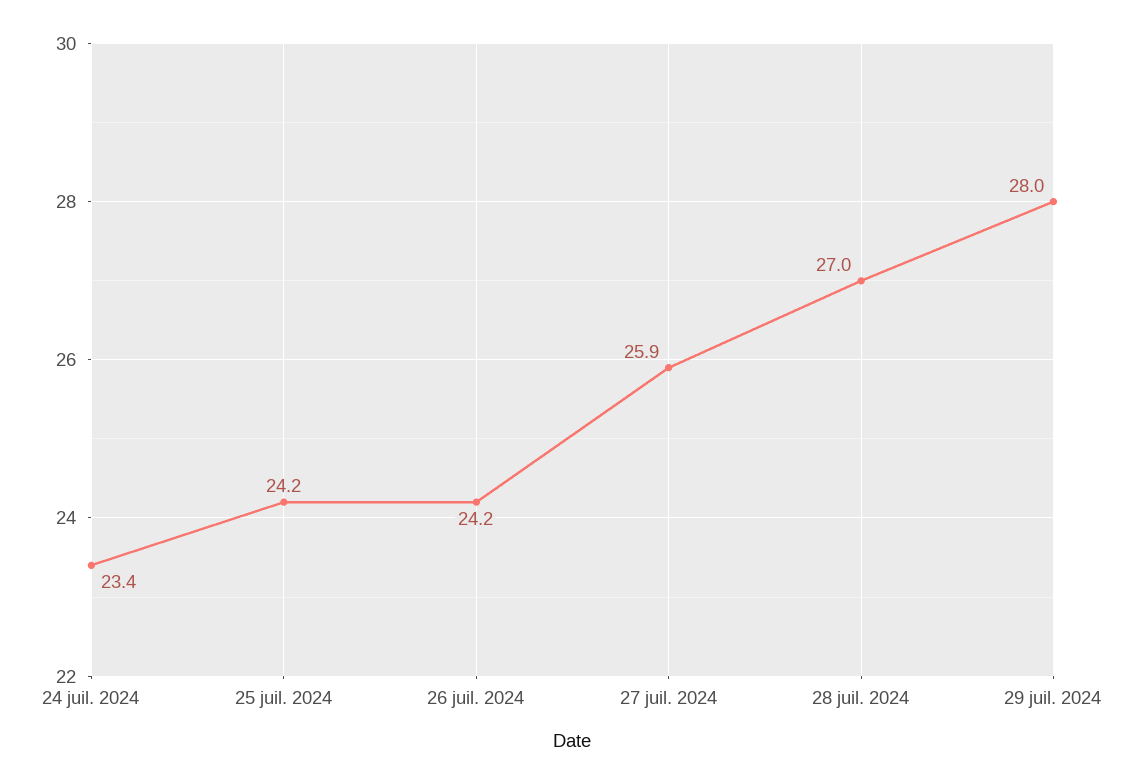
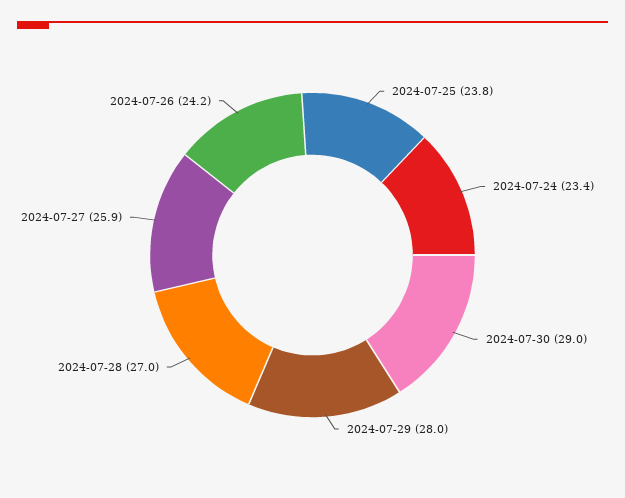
25 juil. 2024: 24.2 -> 23.8
2024-07-30: none -> 29

